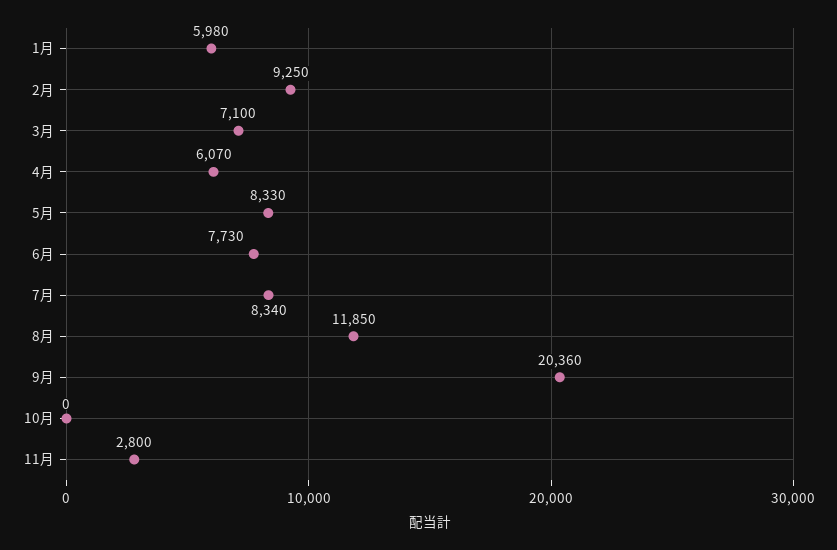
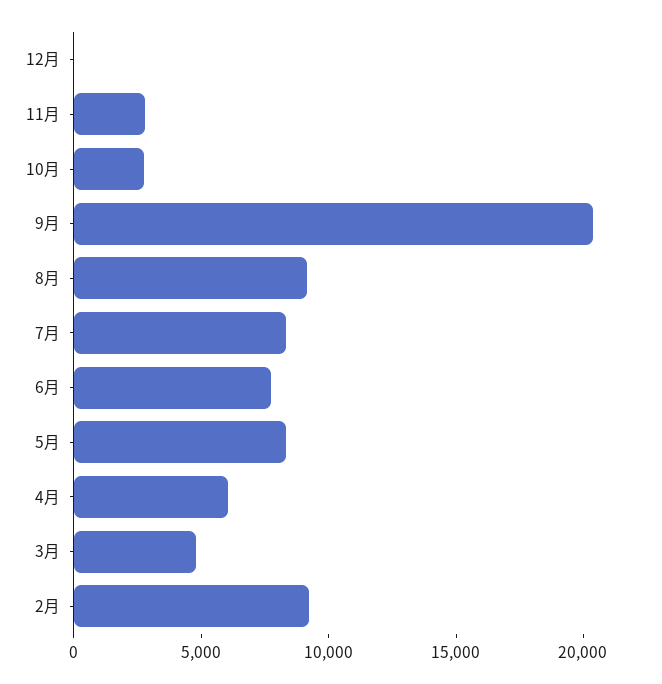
1月: 5980 -> none
3月: 7100 -> 5000
8月: 11850 -> 9000
10月: 0 -> 3000
12月: none -> 0

